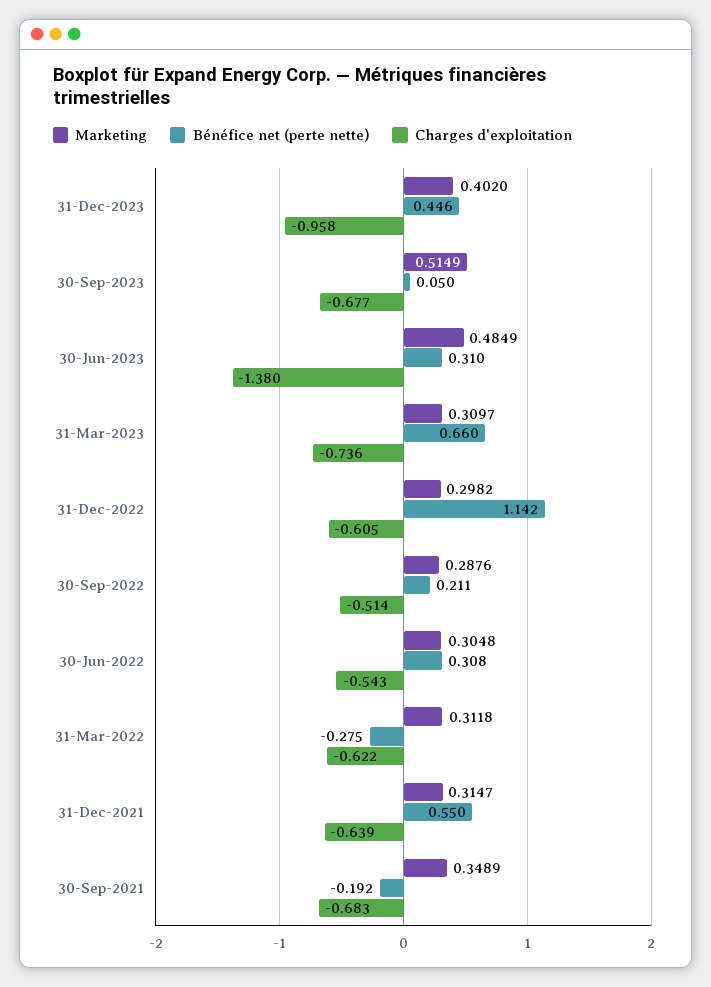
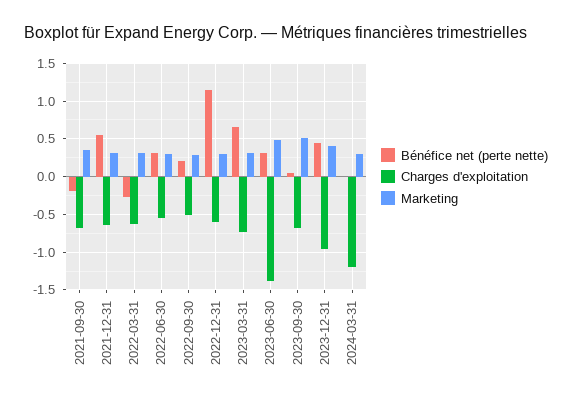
Bénéfice net (perte nette), 2024-03-31: none -> 0
Charges d'exploitation, 2024-03-31: none -> -1.2
Marketing, 2024-03-31: none -> 0.3

